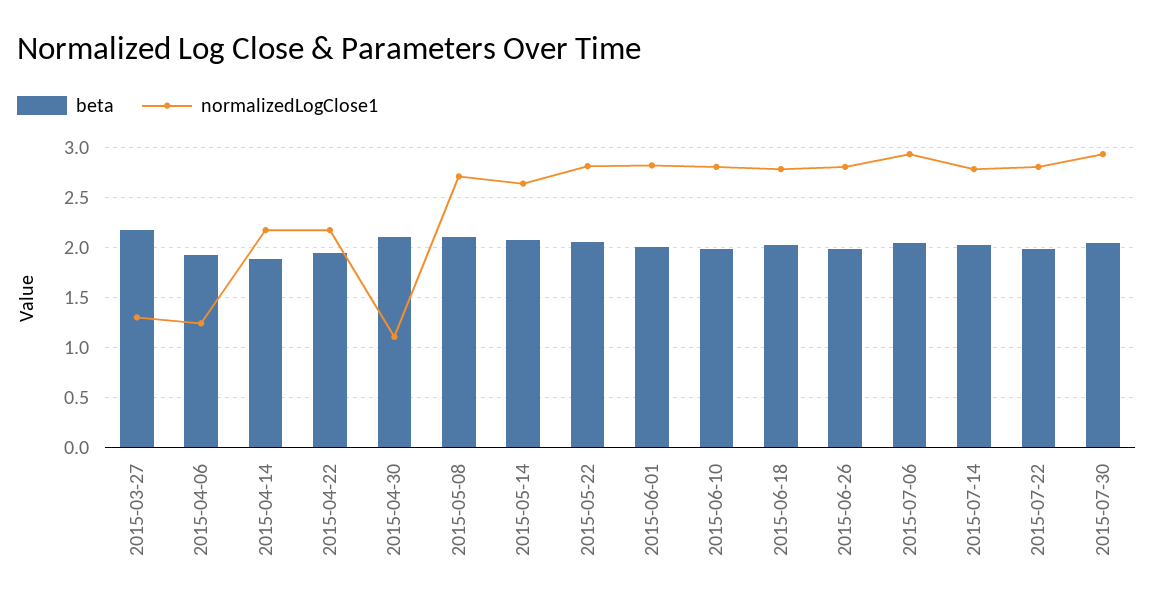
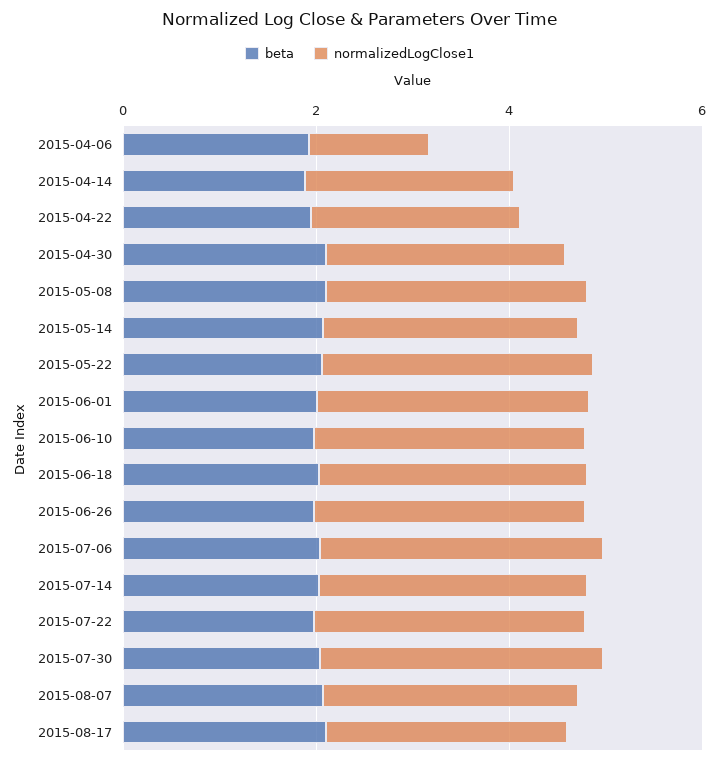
beta, 2015-03-27: 2.2 -> none
normalizedLogClose1, 2015-03-27: 1.3 -> none
normalizedLogClose1, 2015-04-30: 1.1 -> 2.5
beta, 2015-08-07: none -> 2
normalizedLogClose1, 2015-08-07: none -> 2.5
beta, 2015-08-17: none -> 2
normalizedLogClose1, 2015-08-17: none -> 2.5

